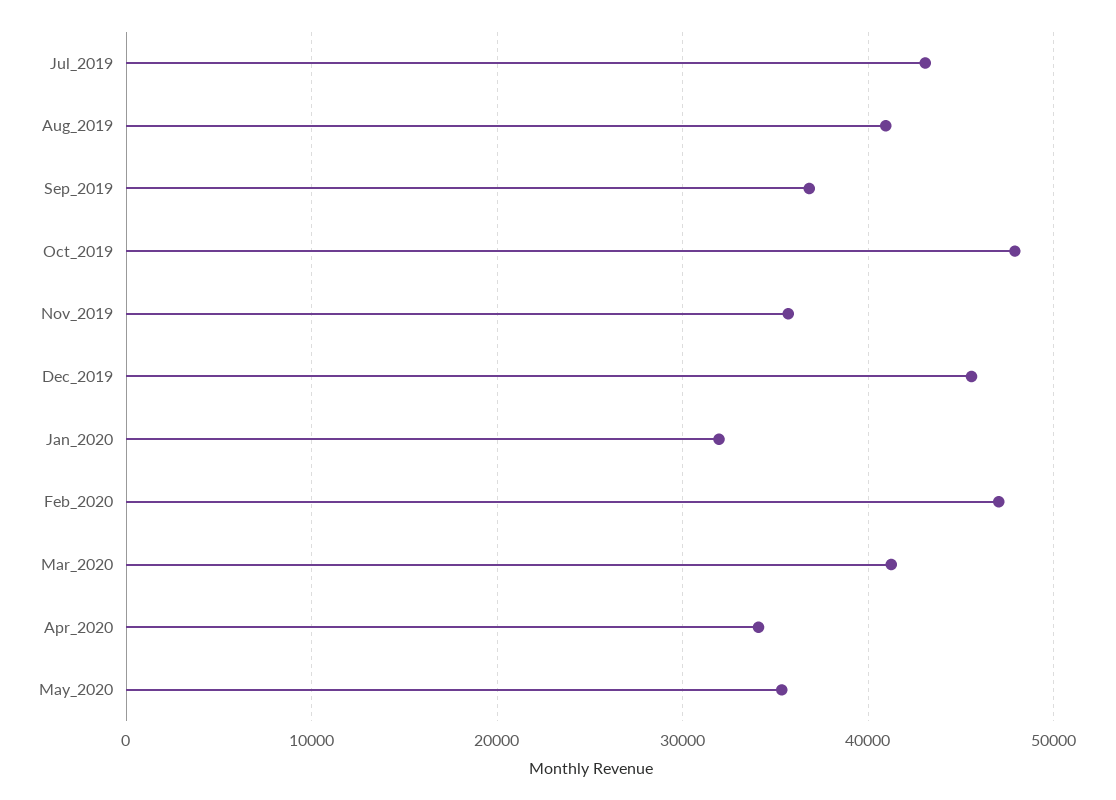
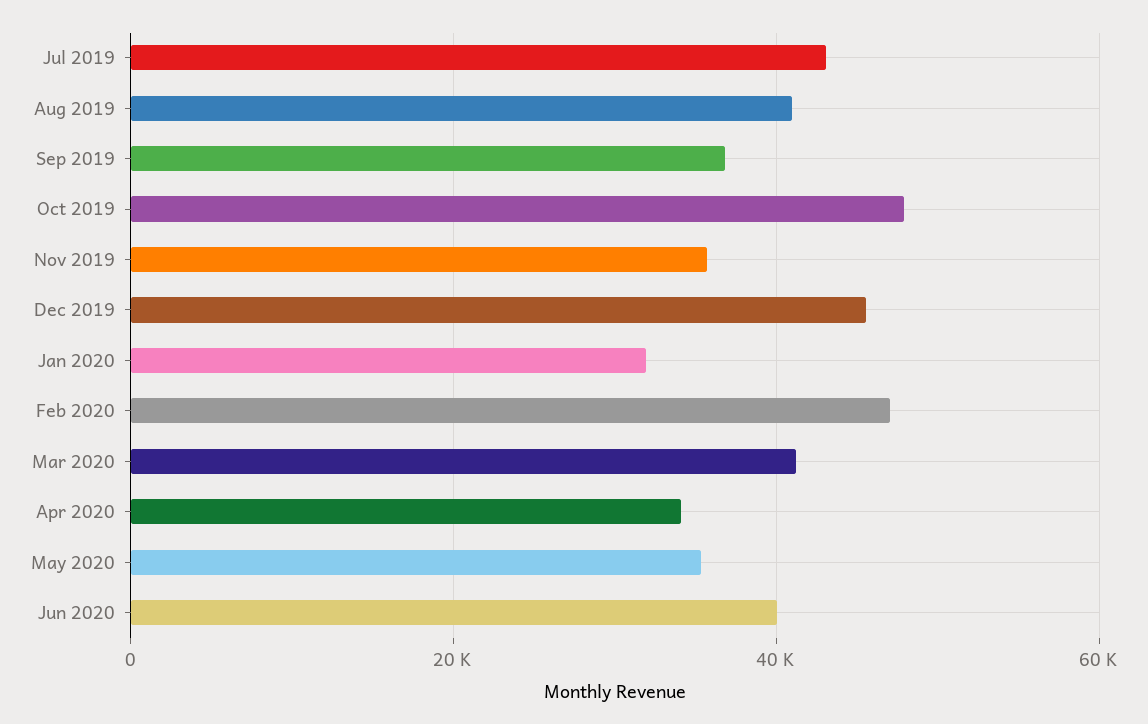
Jun 2020: none -> 40000

